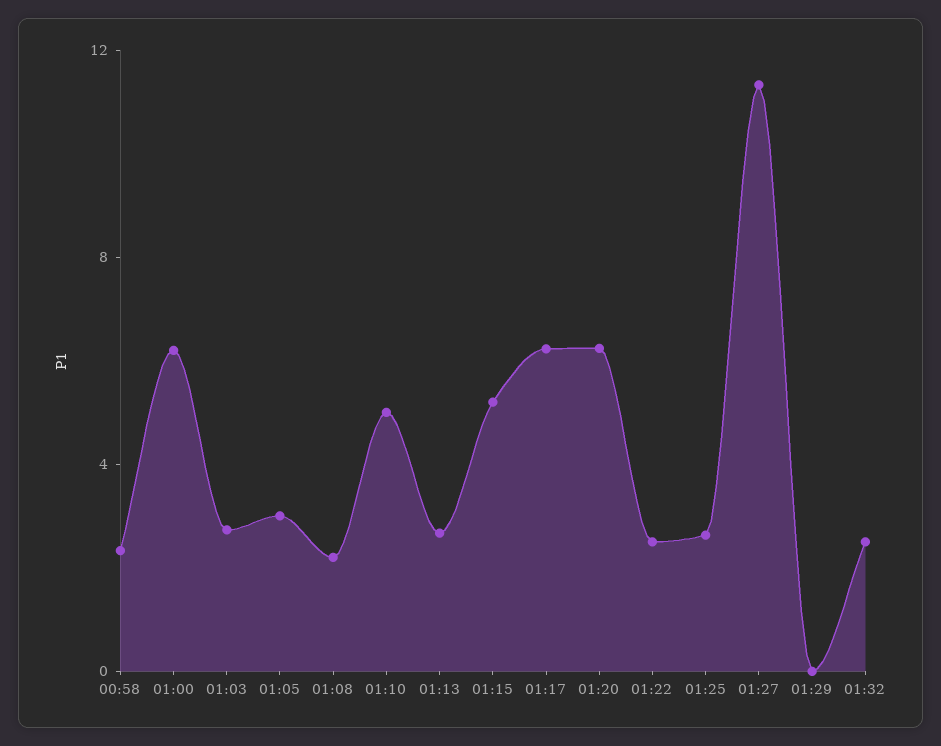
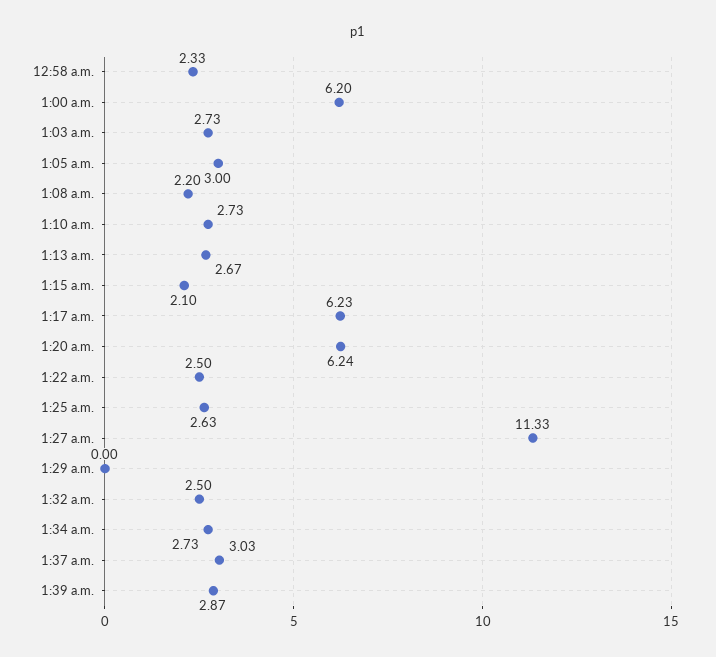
01:10: 5 -> 2.73
01:15: 5 -> 2.1
1:34 a.m.: none -> 2.73
1:37 a.m.: none -> 3.03
1:39 a.m.: none -> 2.87

